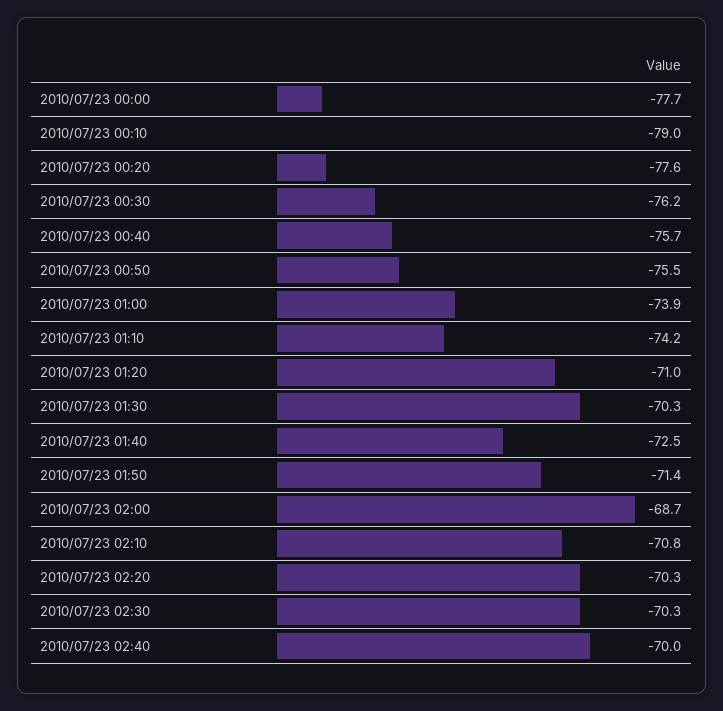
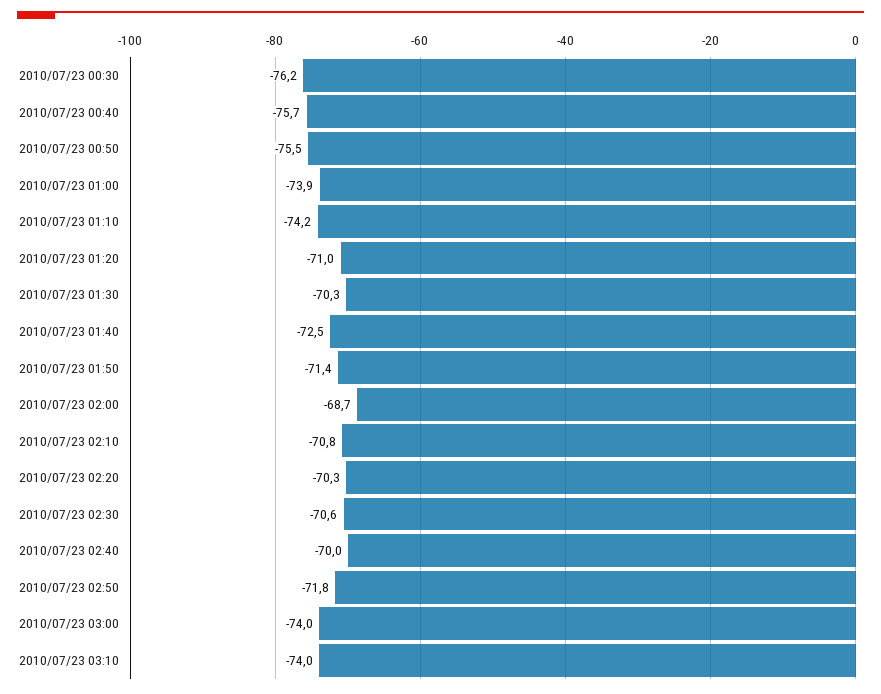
2010/07/23 00:00: -77.7 -> none
2010/07/23 00:10: -79 -> none
2010/07/23 00:20: -77.6 -> none
2010/07/23 02:30: -70.3 -> -70.6
2010/07/23 02:50: none -> -71.8
2010/07/23 03:00: none -> -74
2010/07/23 03:10: none -> -74

